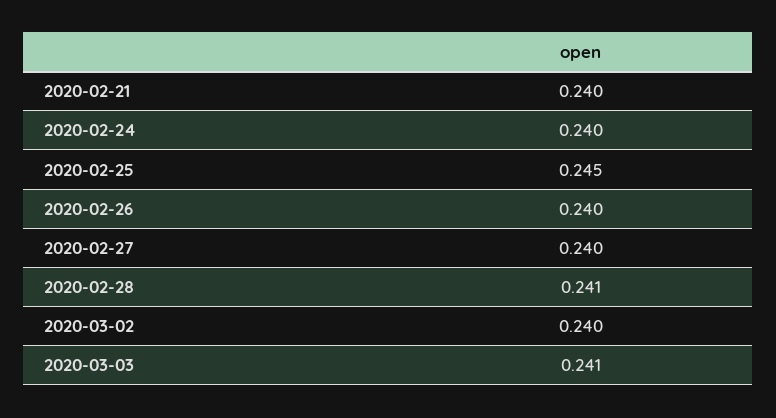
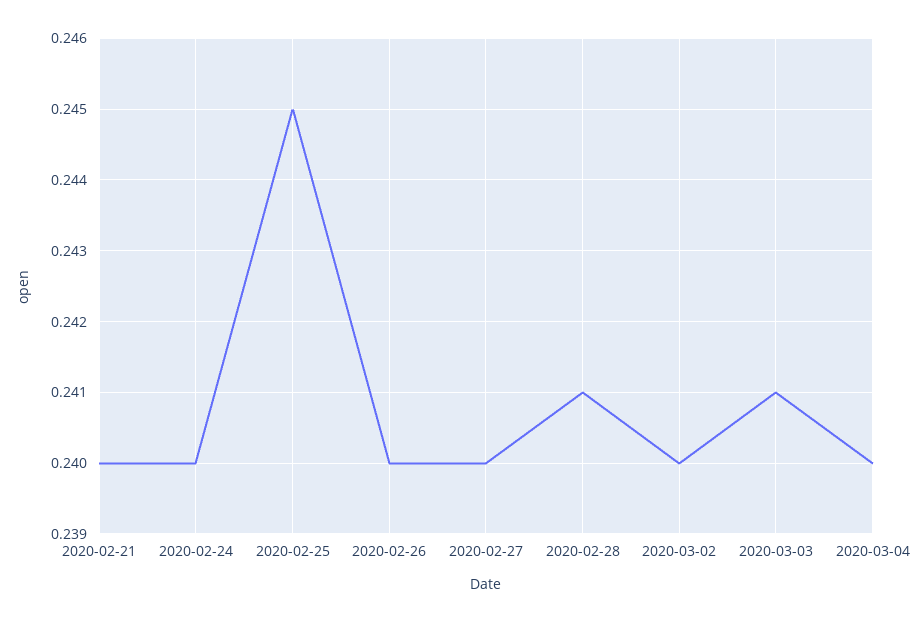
2020-03-04: none -> 0.24

